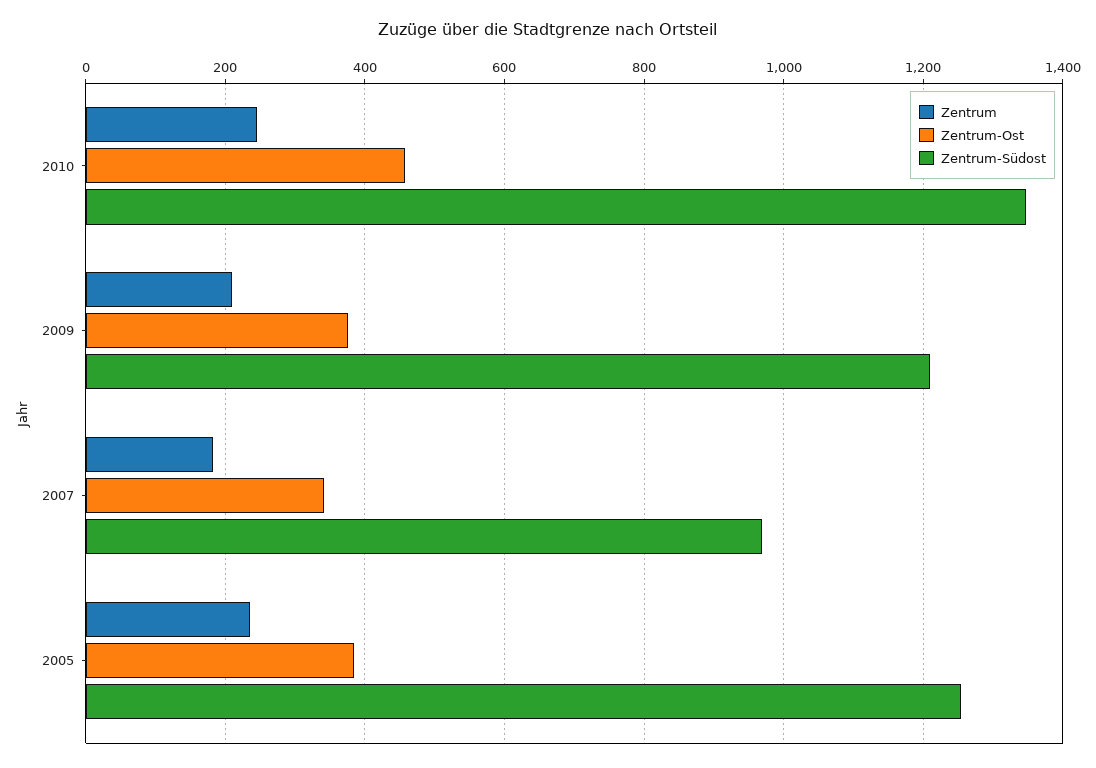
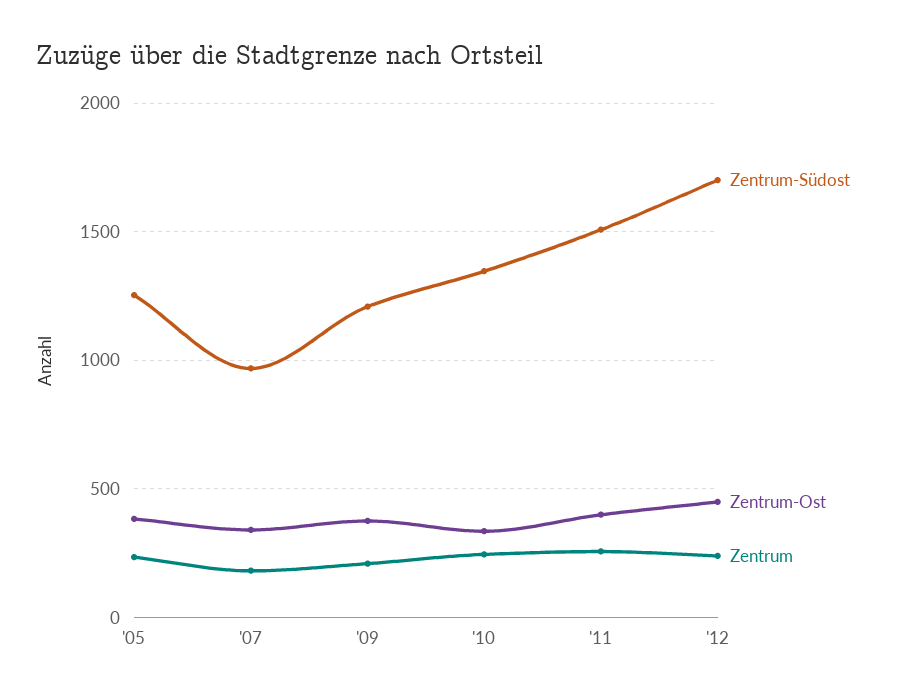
Zentrum-Ost, 2010: 460 -> 350
Zentrum-Südost, '11: none -> 1500
Zentrum-Ost, '11: none -> 400
Zentrum, '11: none -> 250
Zentrum-Südost, '12: none -> 1700
Zentrum-Ost, '12: none -> 450
Zentrum, '12: none -> 250

